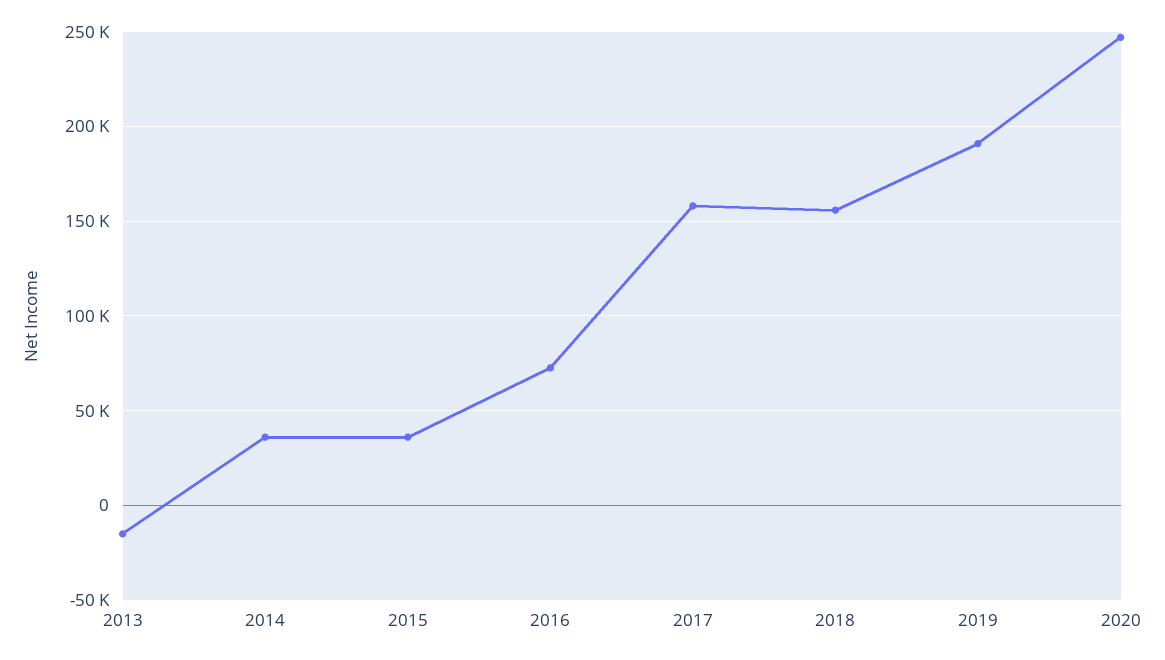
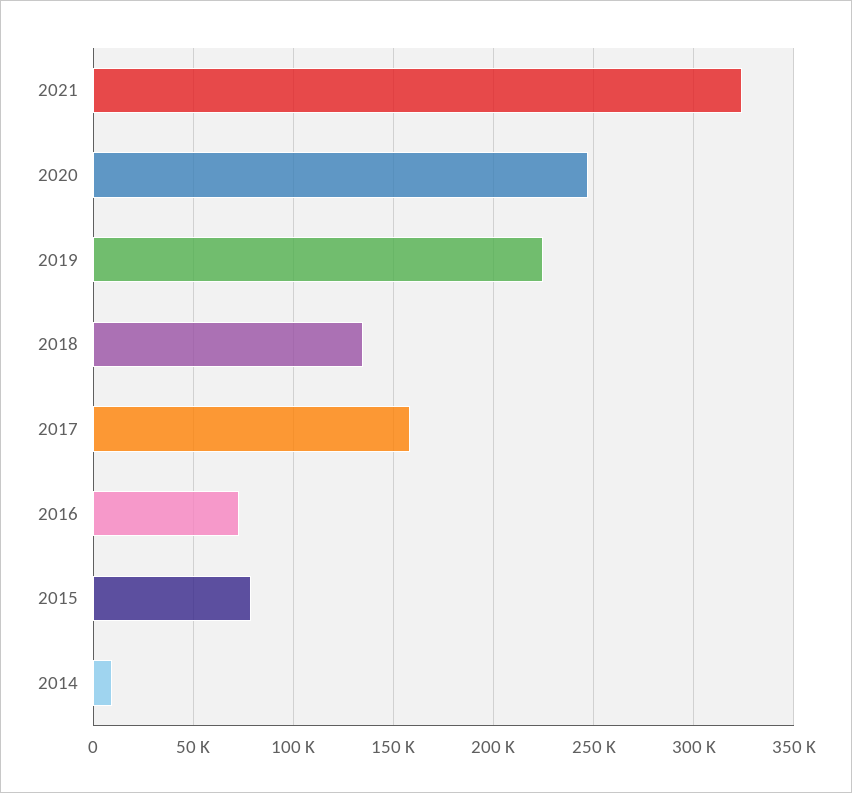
2013: -15000 -> none
2014: 35000 -> 10000
2015: 35000 -> 80000
2018: 155000 -> 135000
2019: 190000 -> 225000
2021: none -> 325000

